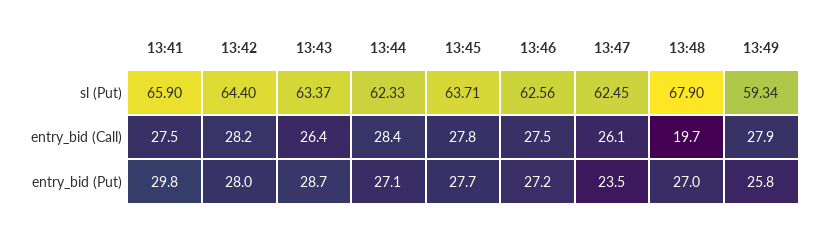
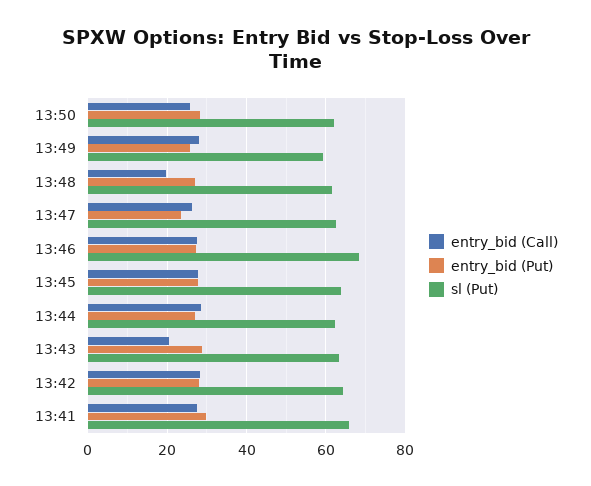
sl (Put), 13:46: 62.56 -> 68
sl (Put), 13:48: 67.9 -> 62
entry_bid (Call), 13:43: 26.4 -> 20
entry_bid (Call), 13:50: none -> 26
entry_bid (Put), 13:50: none -> 28
sl (Put), 13:50: none -> 62

